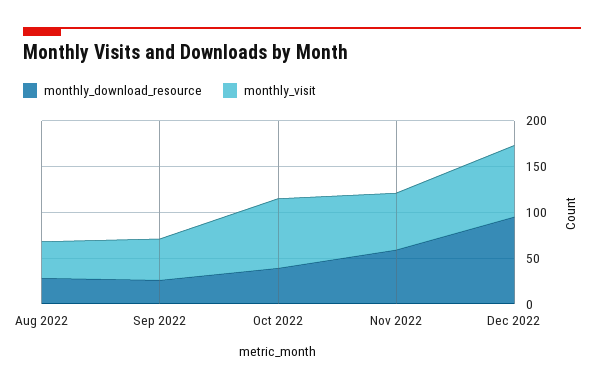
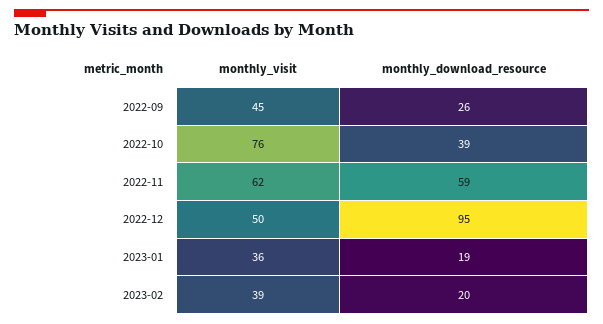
monthly_download_resource, Aug 2022: 30 -> none
monthly_visit, Aug 2022: 40 -> none
monthly_visit, Dec 2022: 80 -> 50
monthly_visit, 2023-01: none -> 36
monthly_download_resource, 2023-01: none -> 19
monthly_visit, 2023-02: none -> 39
monthly_download_resource, 2023-02: none -> 20

